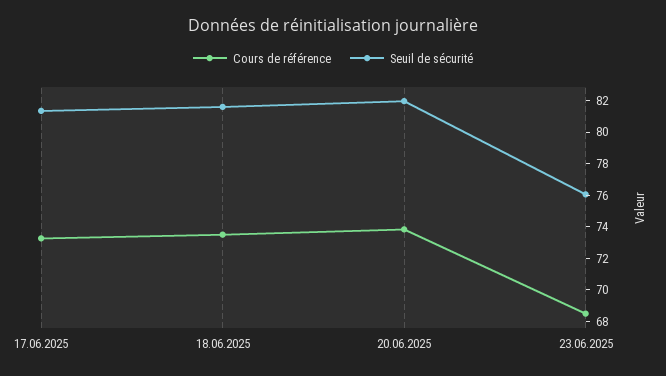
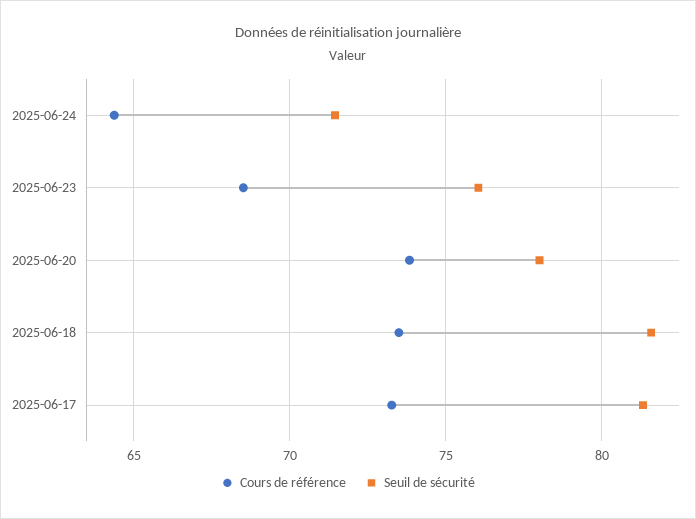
Seuil de sécurité, 20.06.2025: 82 -> 78
Cours de référence, 2025-06-24: none -> 64.5
Seuil de sécurité, 2025-06-24: none -> 71.5

